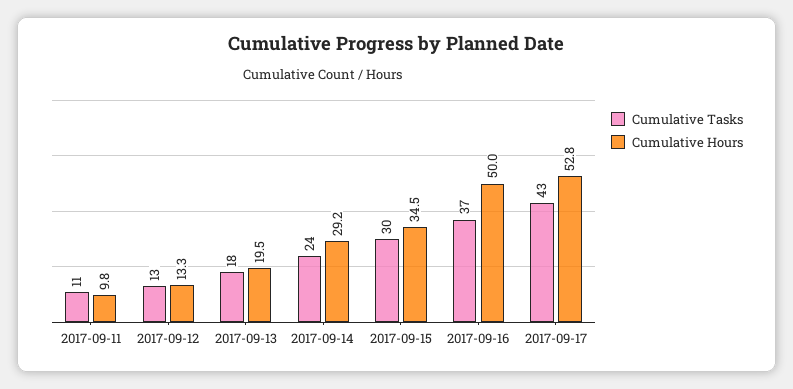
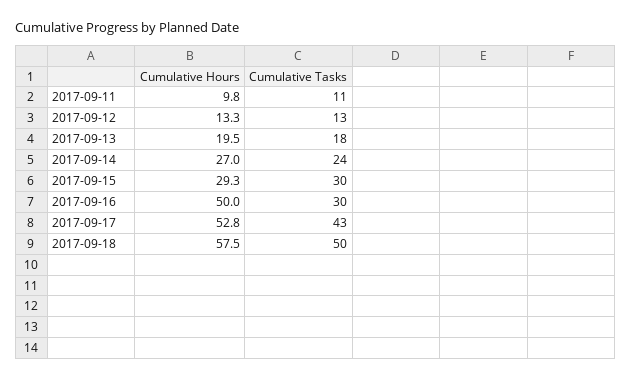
Cumulative Hours, 2017-09-14: 29.2 -> 27
Cumulative Hours, 2017-09-15: 34.5 -> 29.3
Cumulative Tasks, 2017-09-16: 37 -> 30
Cumulative Hours, 2017-09-18: none -> 57.5
Cumulative Tasks, 2017-09-18: none -> 50

